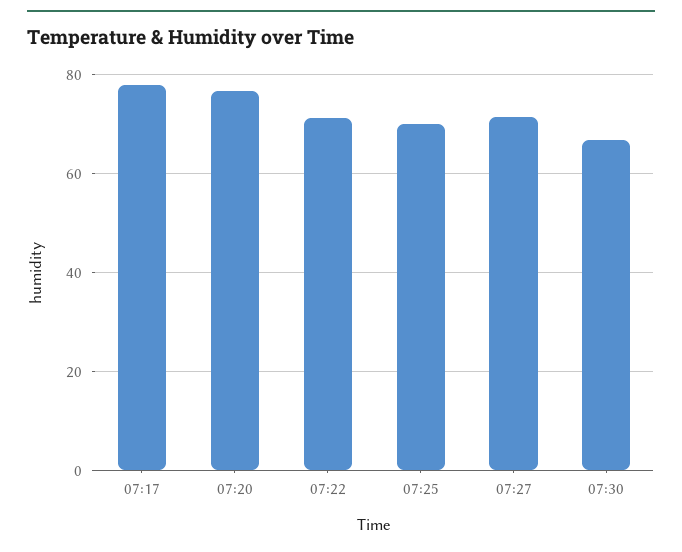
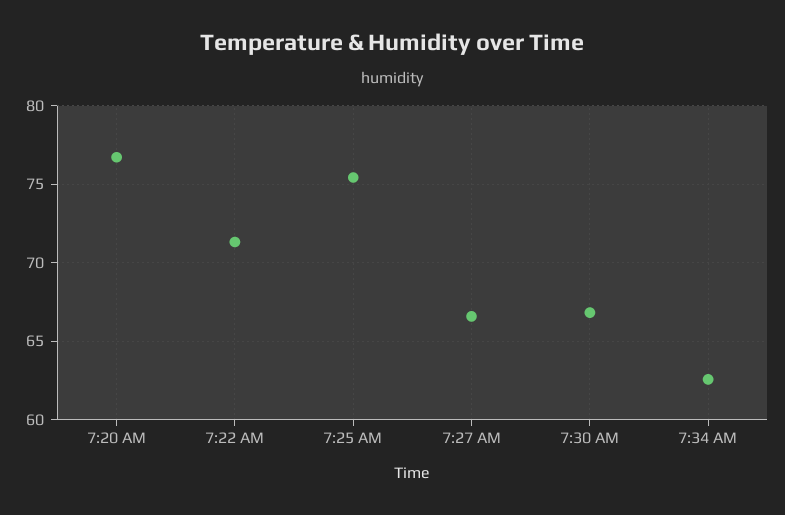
07:17: 78 -> none
07:25: 70 -> 75.5
07:27: 72 -> 66.5
7:34 AM: none -> 62.5

